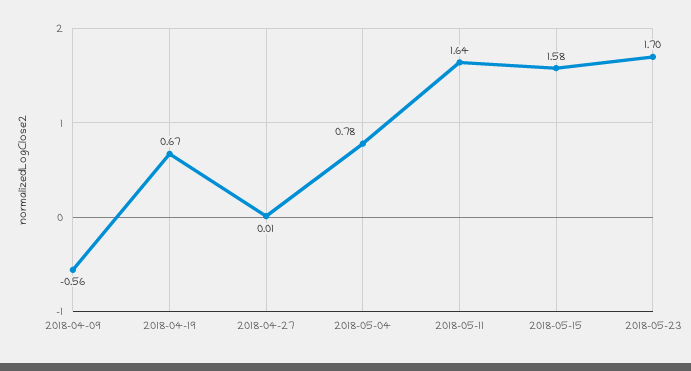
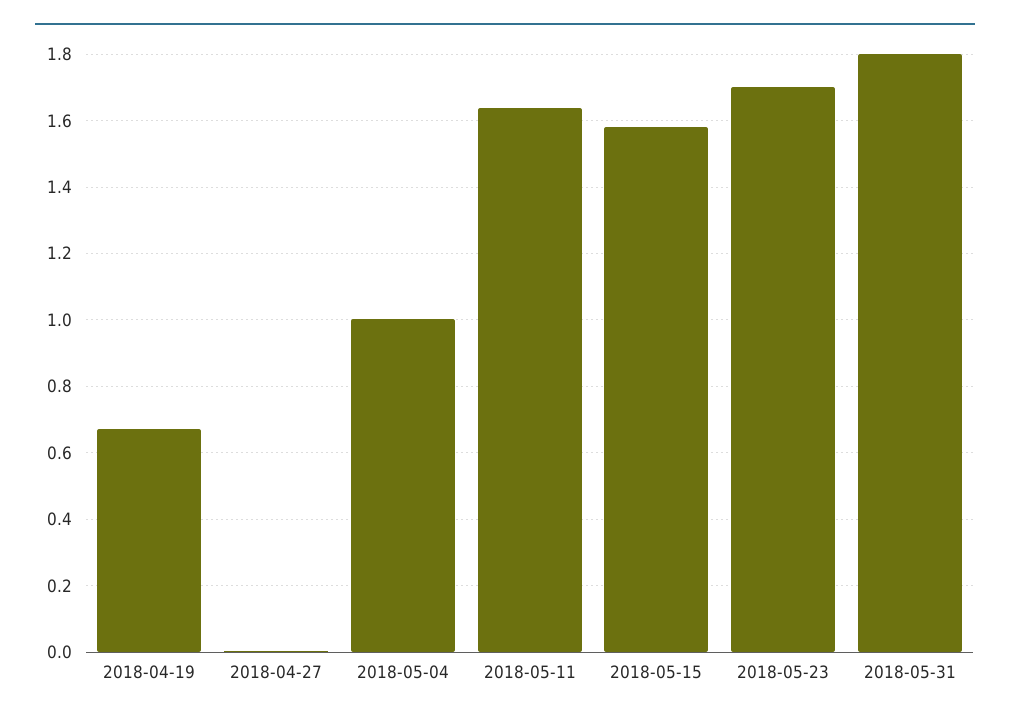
2018-04-09: -0.56 -> none
2018-05-04: 0.78 -> 1
2018-05-31: none -> 1.8

